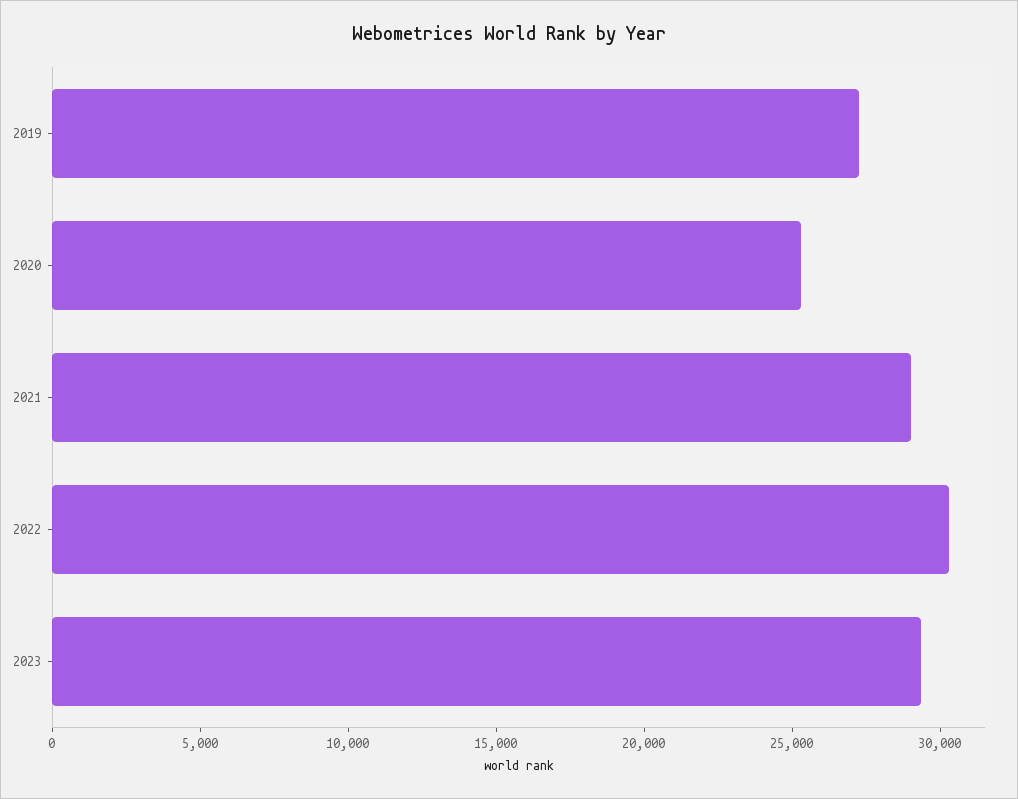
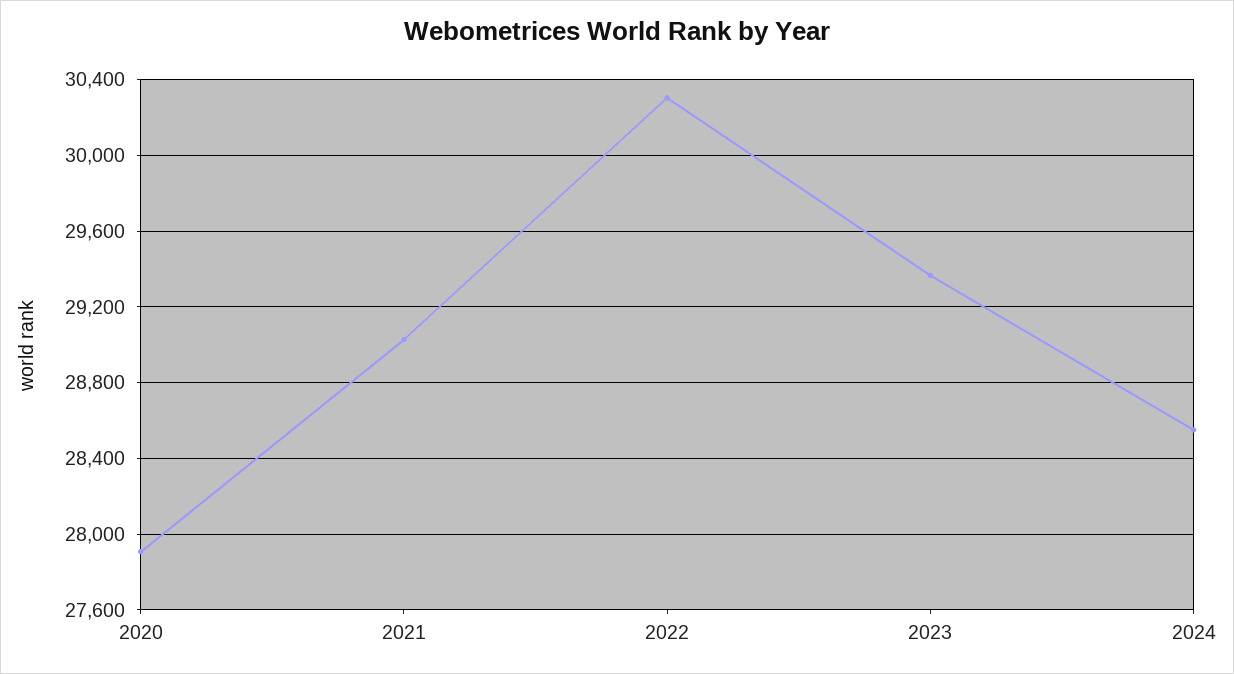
2019: 27000 -> none
2020: 25000 -> 27900
2024: none -> 28550

